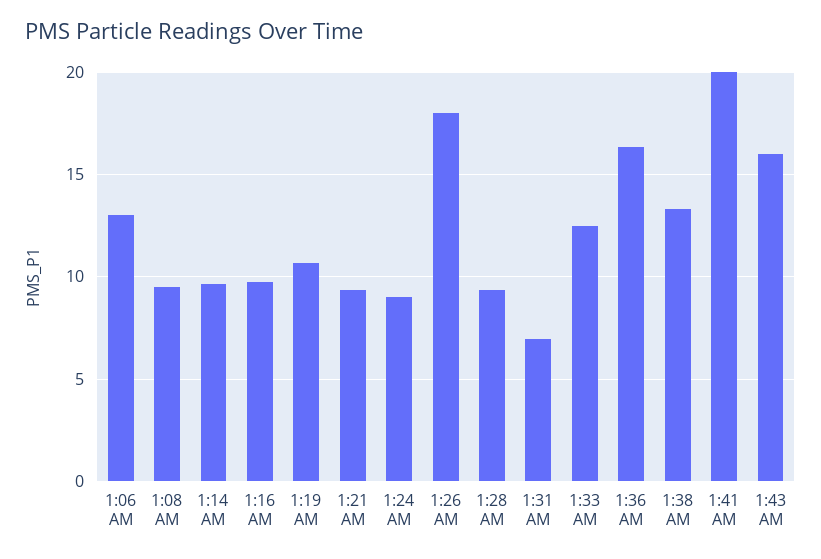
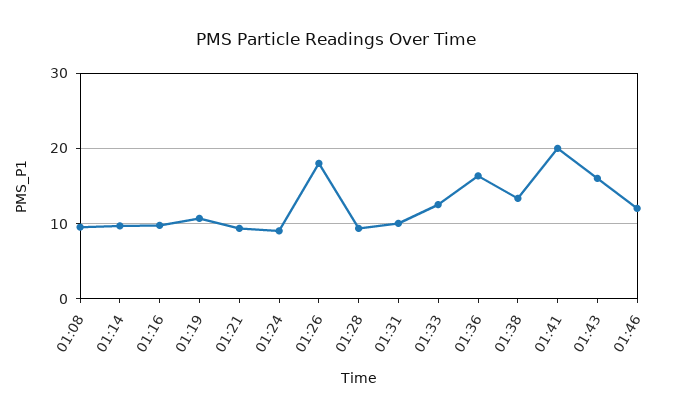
1:06 AM: 13 -> none
1:31 AM: 7 -> 10
01:46: none -> 12

